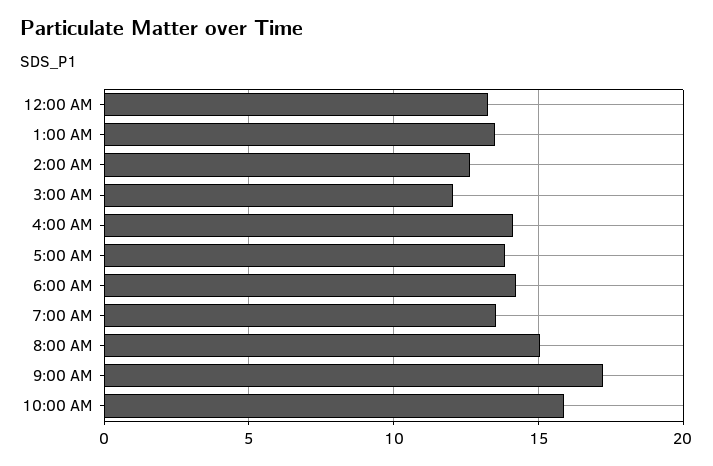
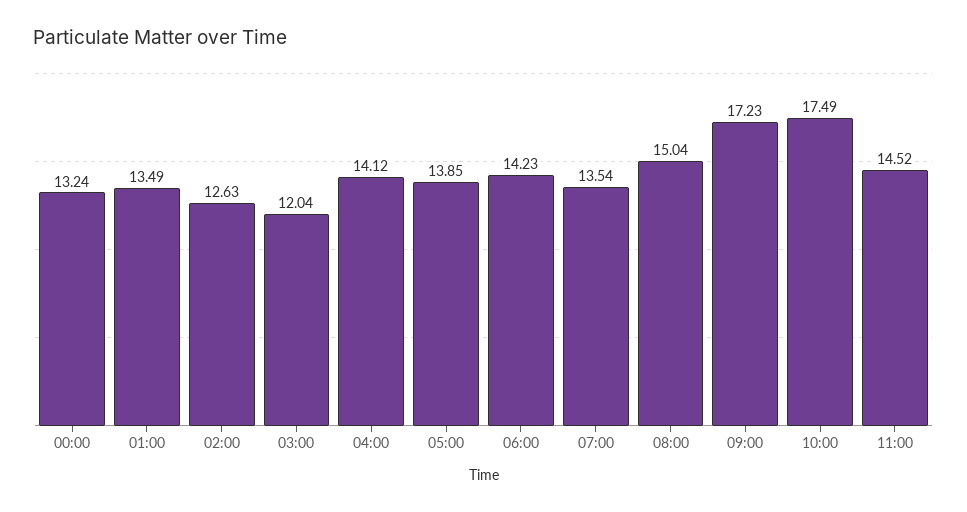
10:00 AM: 16 -> 17.49
11:00: none -> 14.52

